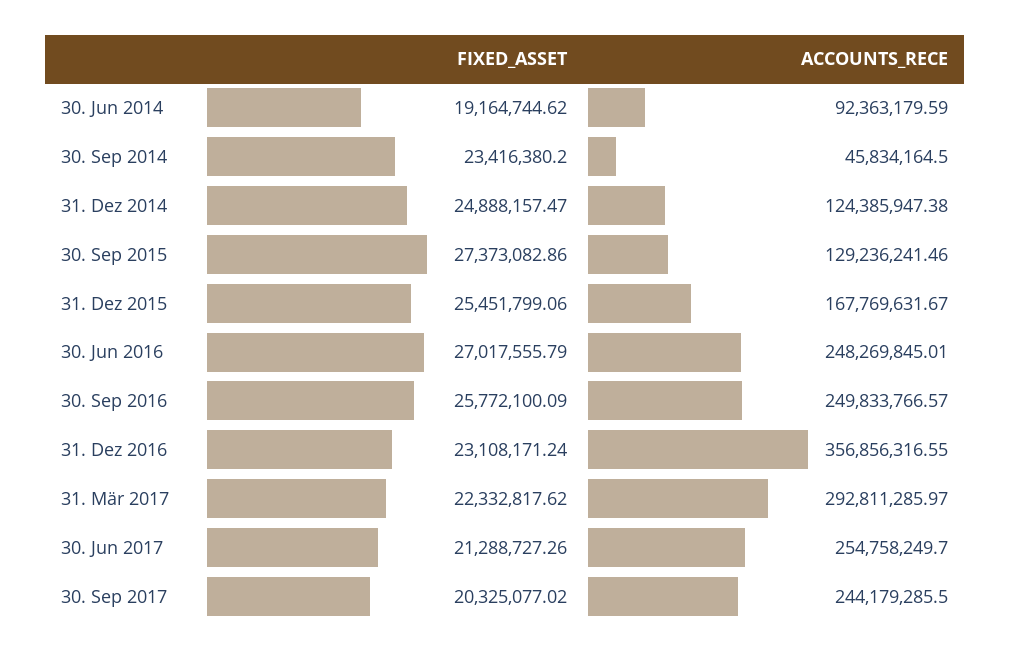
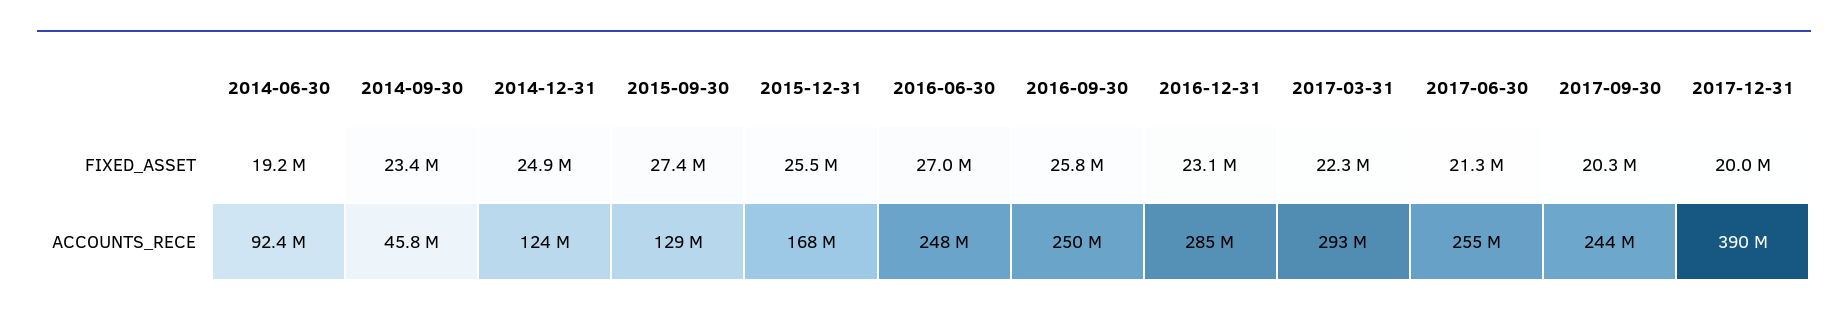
ACCOUNTS_RECE, 31. Dez 2016: 356856316.55 -> 285000000
FIXED_ASSET, 2017-12-31: none -> 20000000
ACCOUNTS_RECE, 2017-12-31: none -> 390000000

